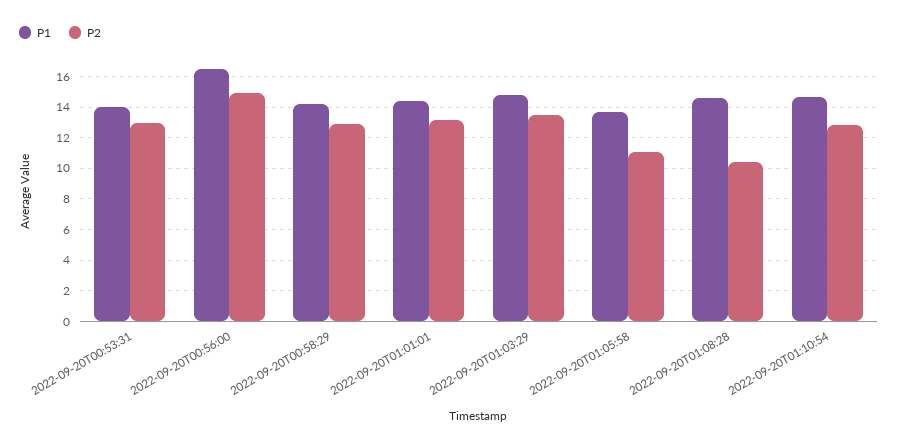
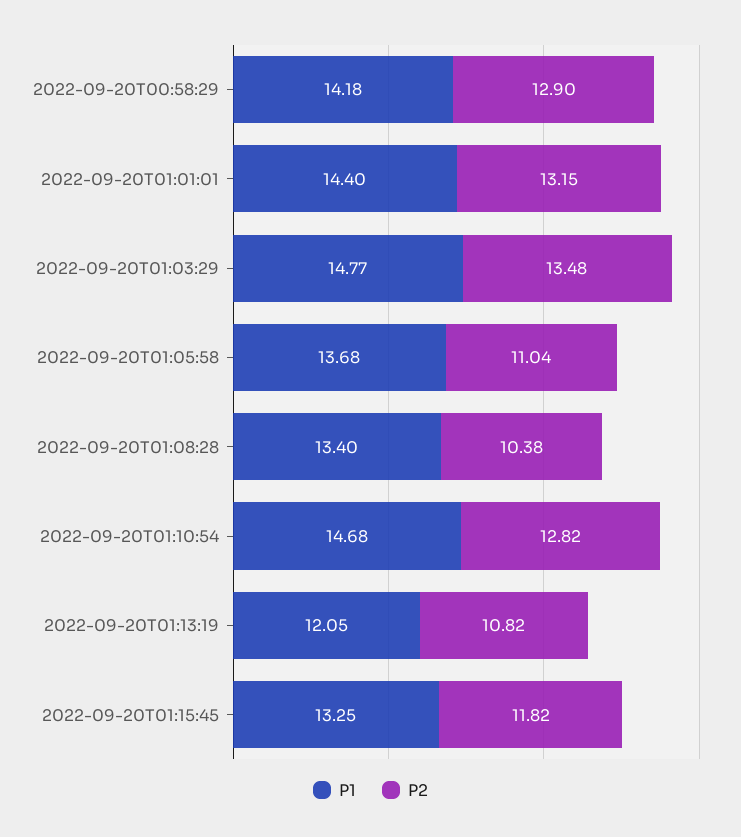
P1, 2022-09-20T00:53:31: 14 -> none
P2, 2022-09-20T00:53:31: 13 -> none
P1, 2022-09-20T00:56:00: 16.5 -> none
P2, 2022-09-20T00:56:00: 15 -> none
P1, 2022-09-20T01:08:28: 14.5 -> 13.4
P1, 2022-09-20T01:13:19: none -> 12.05
P2, 2022-09-20T01:13:19: none -> 10.82
P1, 2022-09-20T01:15:45: none -> 13.25
P2, 2022-09-20T01:15:45: none -> 11.82

